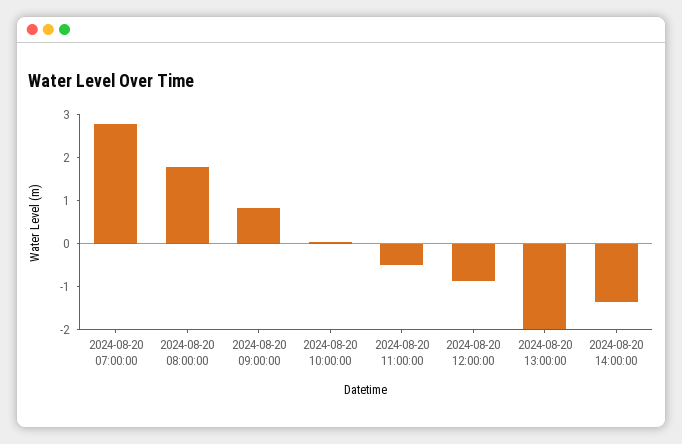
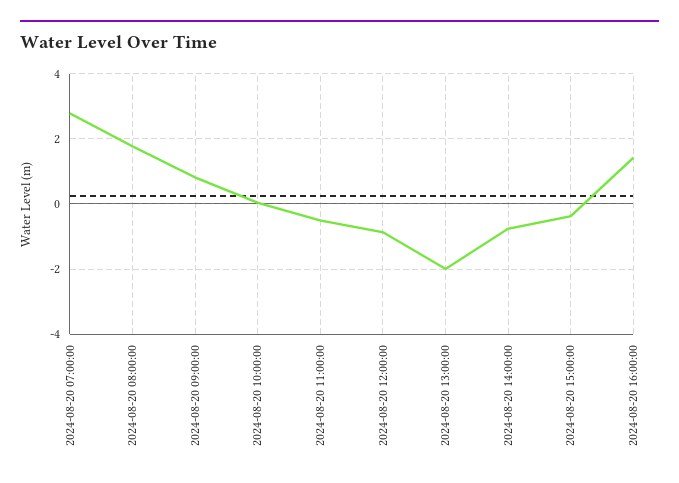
2024-08-20 14:00:00: -1.4 -> -0.8
2024-08-20 15:00:00: none -> -0.4
2024-08-20 16:00:00: none -> 1.4

